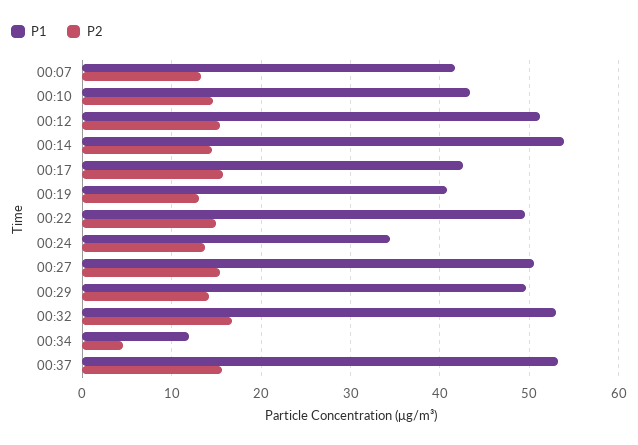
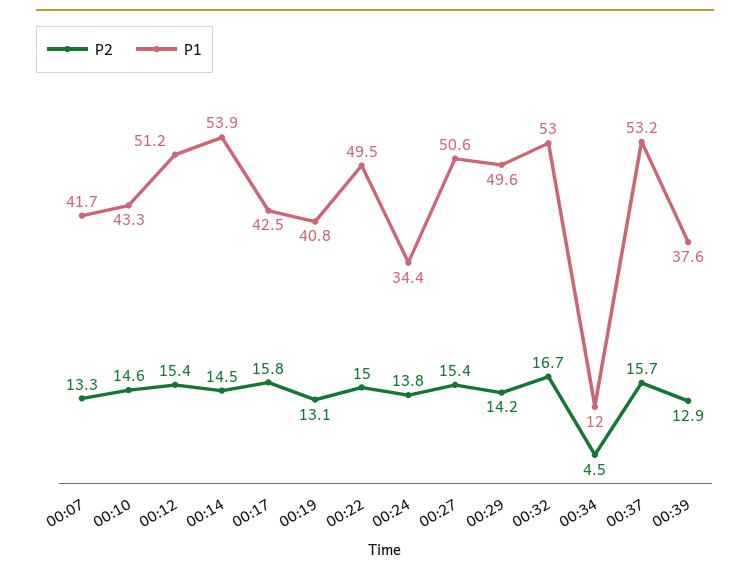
P2, 00:39: none -> 12.9
P1, 00:39: none -> 37.6

